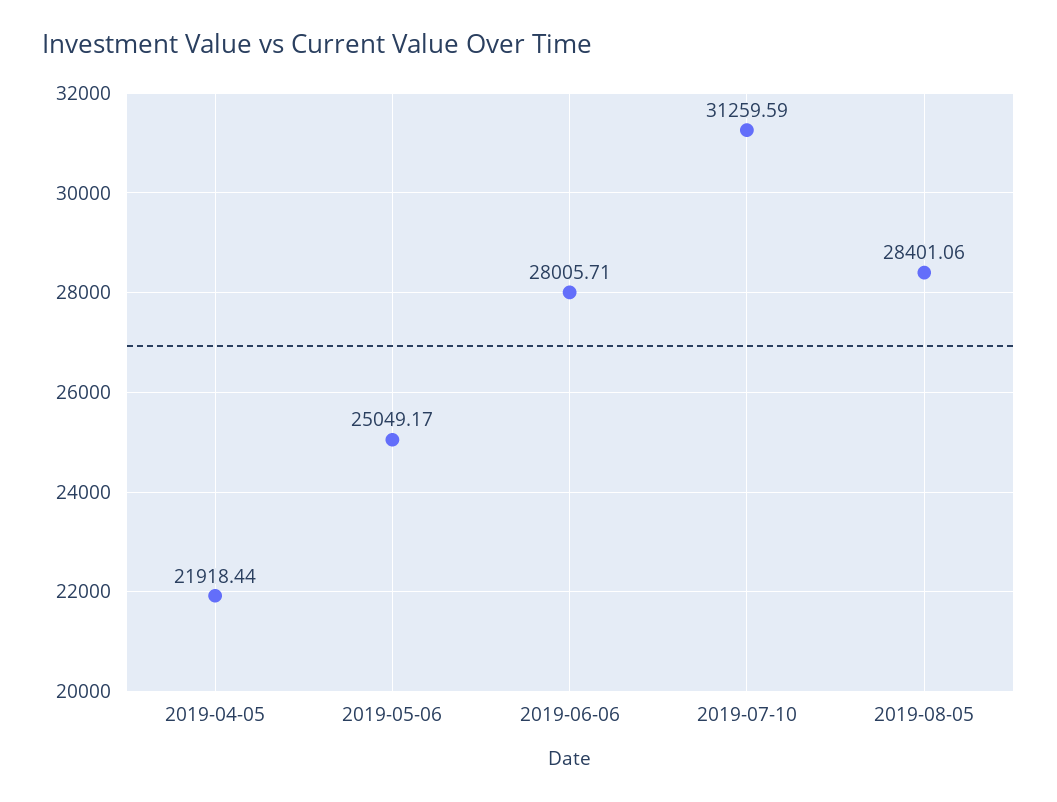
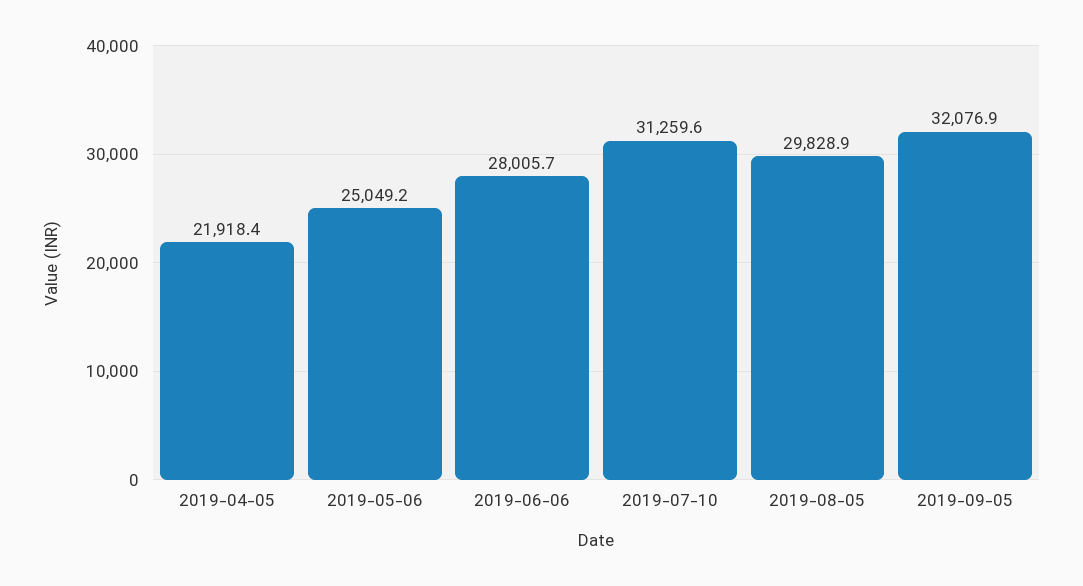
2019-08-05: 28401.06 -> 29828.9
2019-09-05: none -> 32076.9

